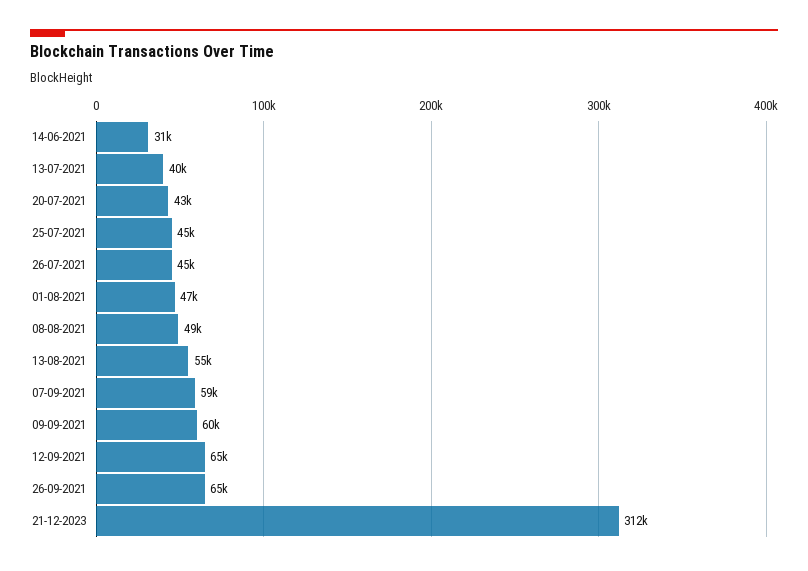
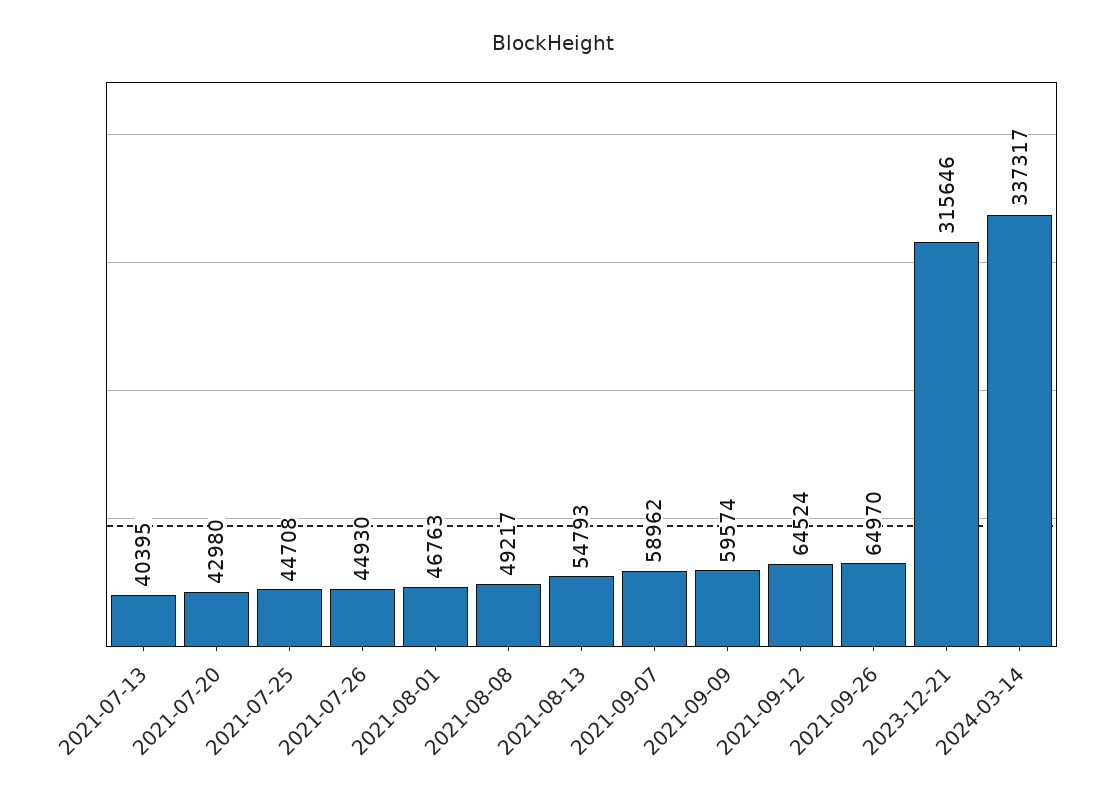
14-06-2021: 31000 -> none
21-12-2023: 312000 -> 315646
2024-03-14: none -> 337317

